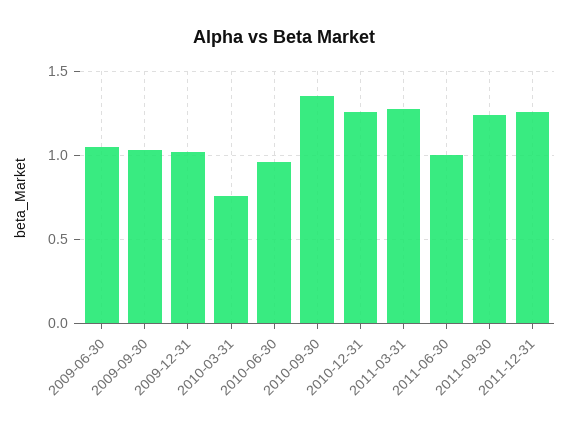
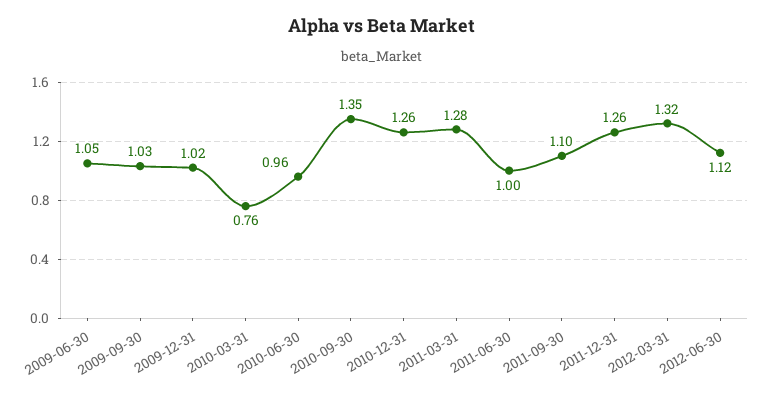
2011-09-30: 1.25 -> 1.1
2012-03-31: none -> 1.32
2012-06-30: none -> 1.12

